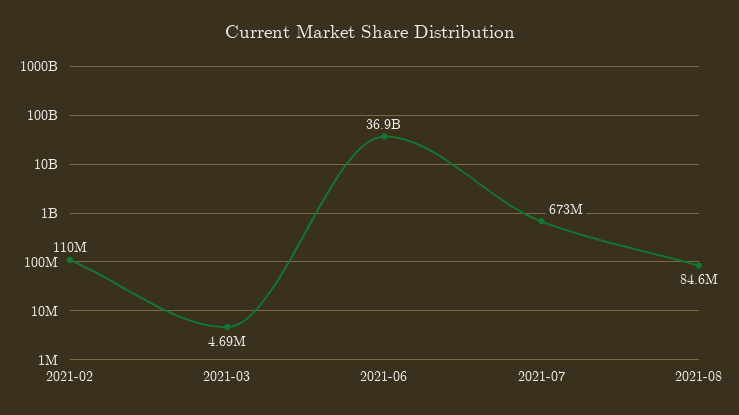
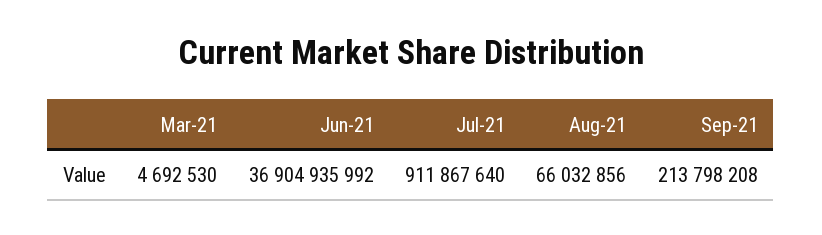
2021-02: 110000000 -> none
2021-07: 673000000 -> 911867640
2021-08: 84600000 -> 66032856
Sep-21: none -> 213798208

